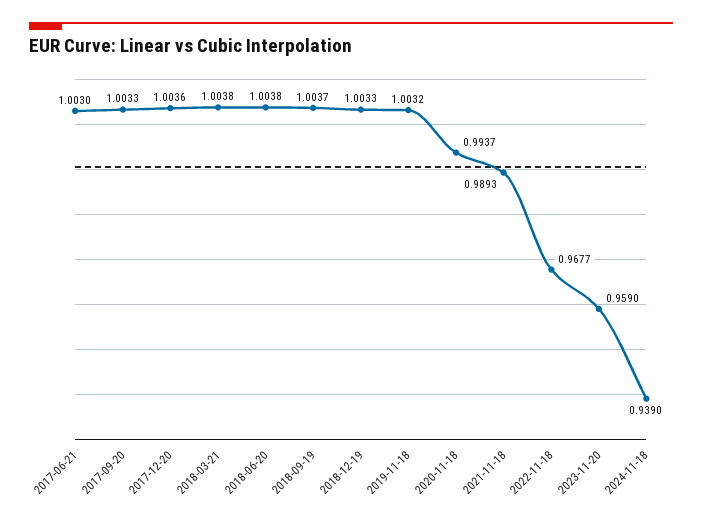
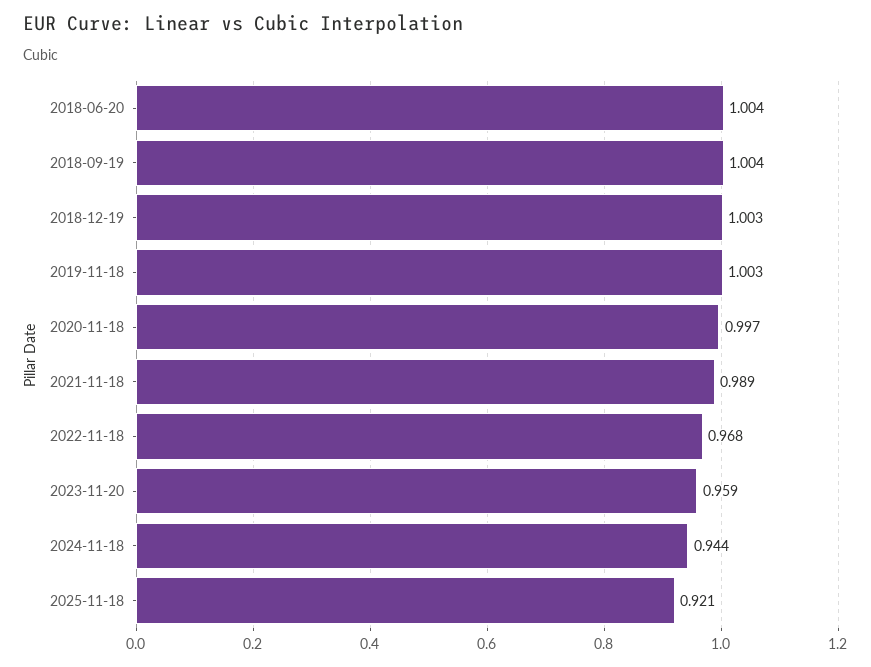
2017-06-21: 1.003 -> none
2017-09-20: 1.0033 -> none
2017-12-20: 1.0036 -> none
2018-03-21: 1.0038 -> none
2020-11-18: 0.9937 -> 0.997
2024-11-18: 0.939 -> 0.944
2025-11-18: none -> 0.921

